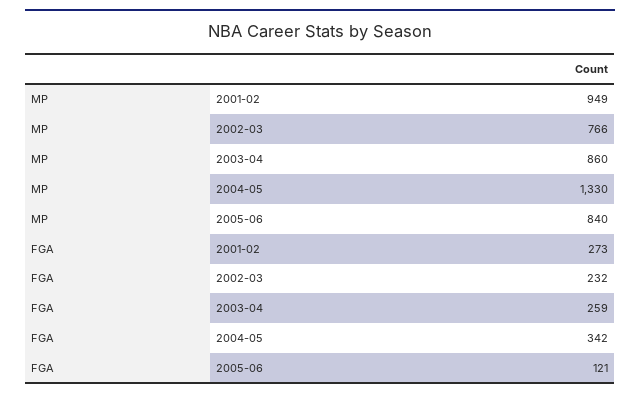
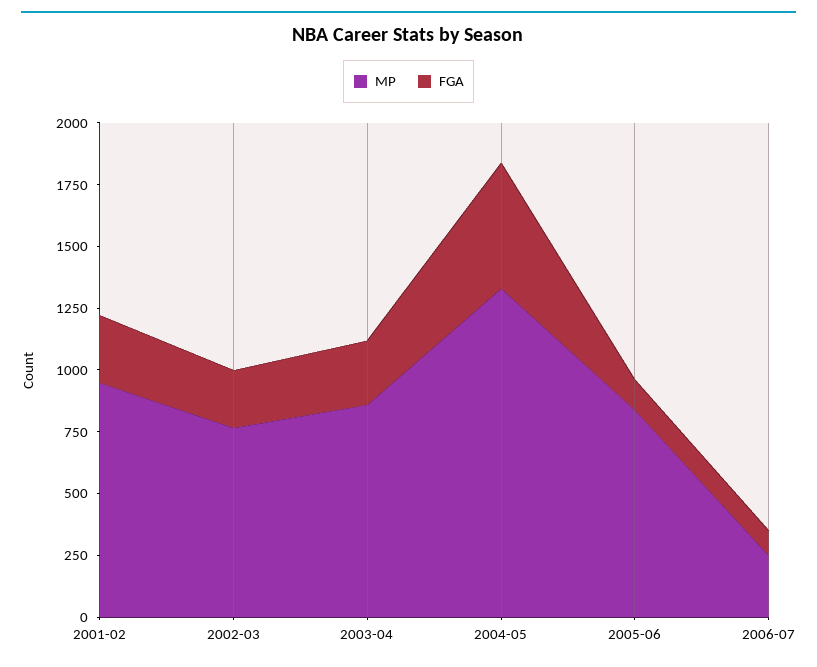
FGA, 2004-05: 342 -> 500
MP, 2006-07: none -> 250
FGA, 2006-07: none -> 100

